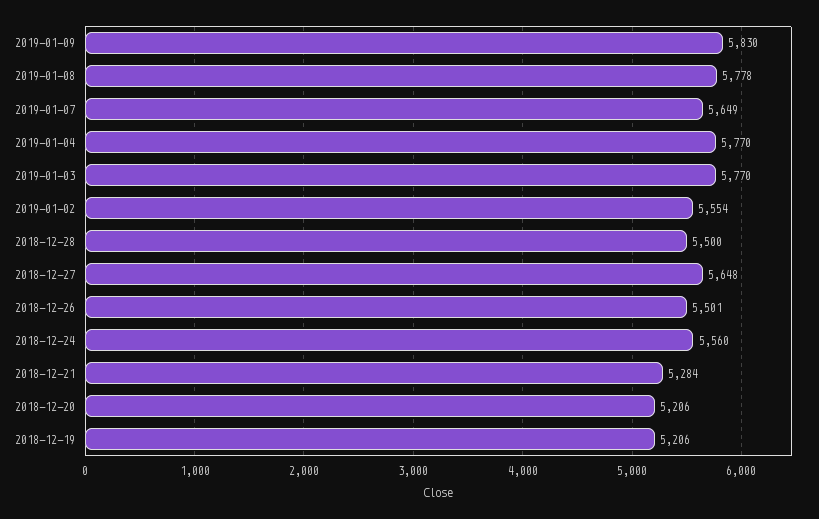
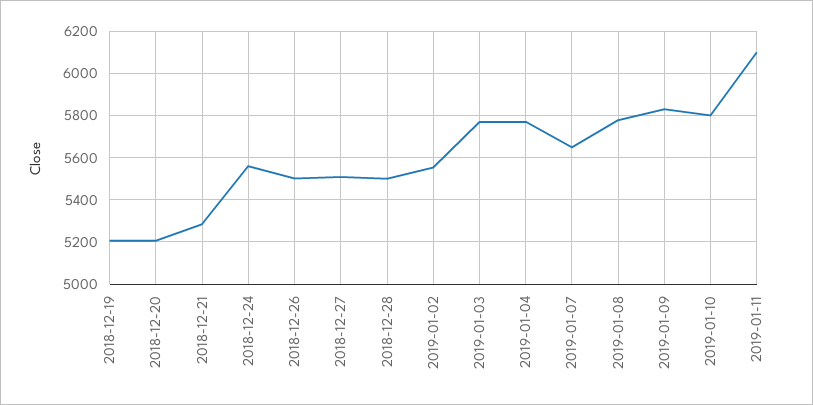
2018-12-27: 5648 -> 5500
2019-01-10: none -> 5800
2019-01-11: none -> 6100

